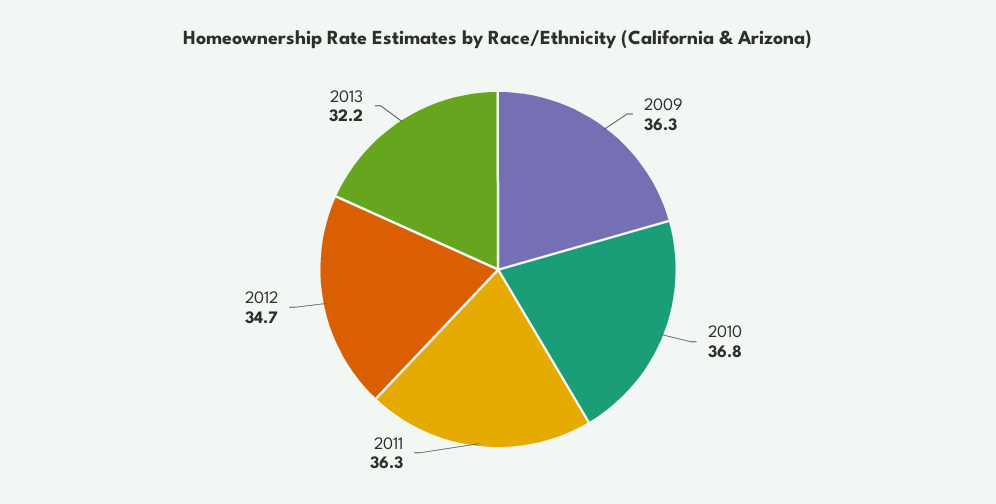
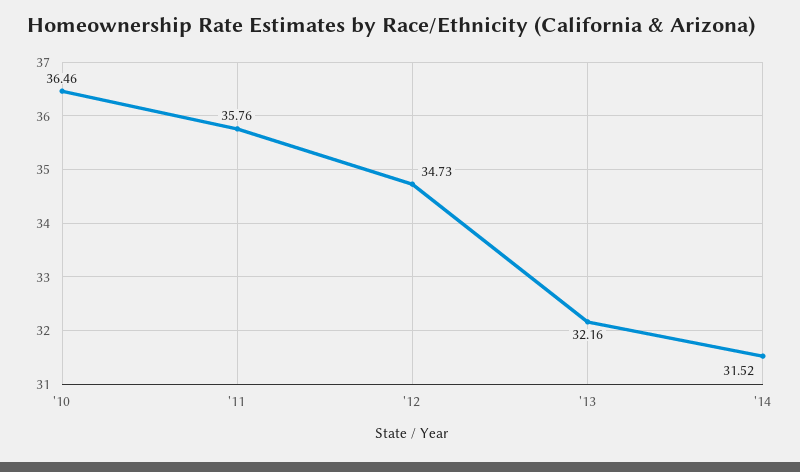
2009: 36.3 -> none
2010: 36.8 -> 36.46
2011: 36.3 -> 35.76
'14: none -> 31.52

